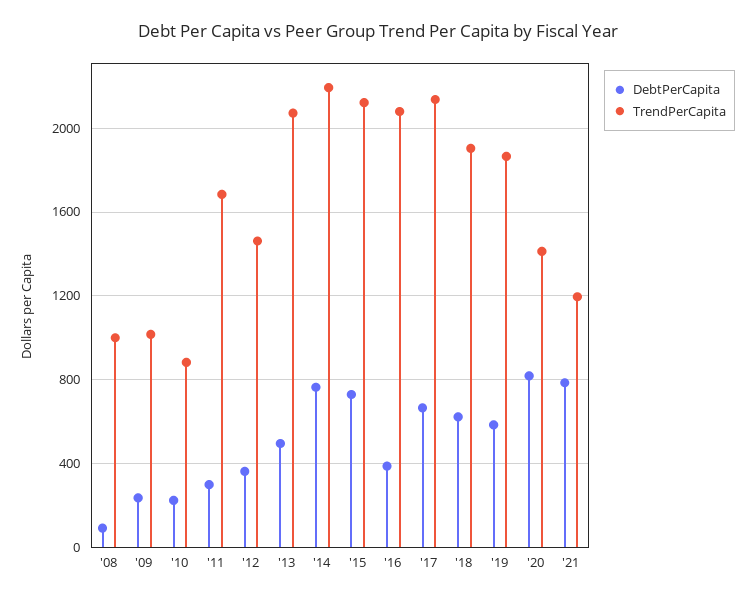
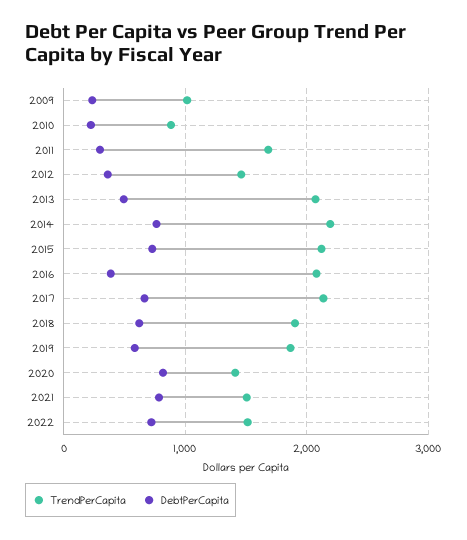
DebtPerCapita, '08: 100 -> none
TrendPerCapita, '08: 1000 -> none
TrendPerCapita, '21: 1200 -> 1500
TrendPerCapita, 2022: none -> 1500
DebtPerCapita, 2022: none -> 700

